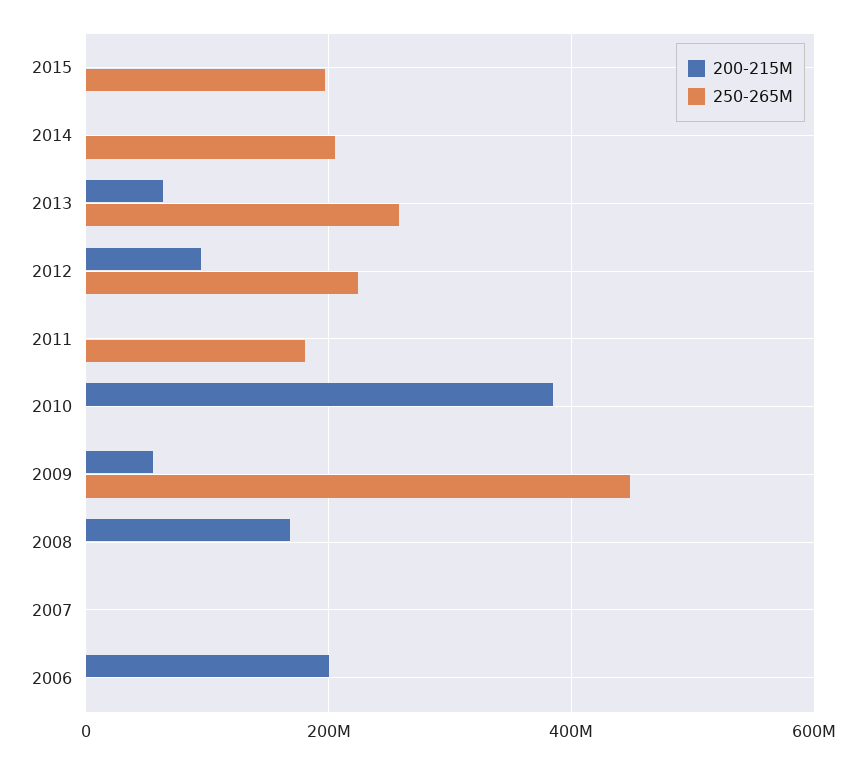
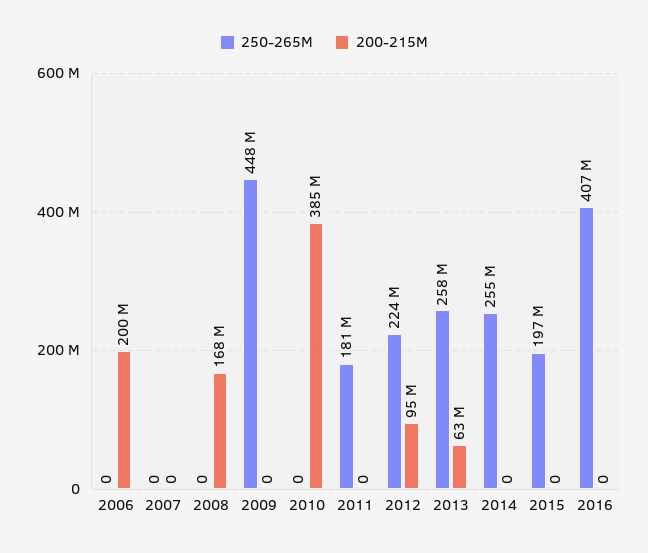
250-265M, 2014: 200000000 -> 255000000
200-215M, 2009: 60000000 -> 0
250-265M, 2016: none -> 407000000
200-215M, 2016: none -> 0

